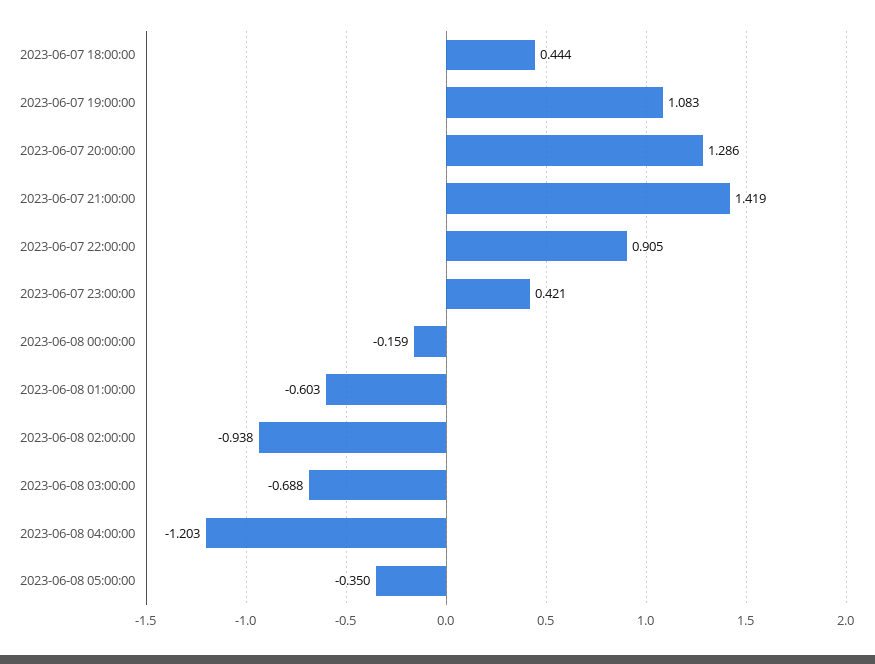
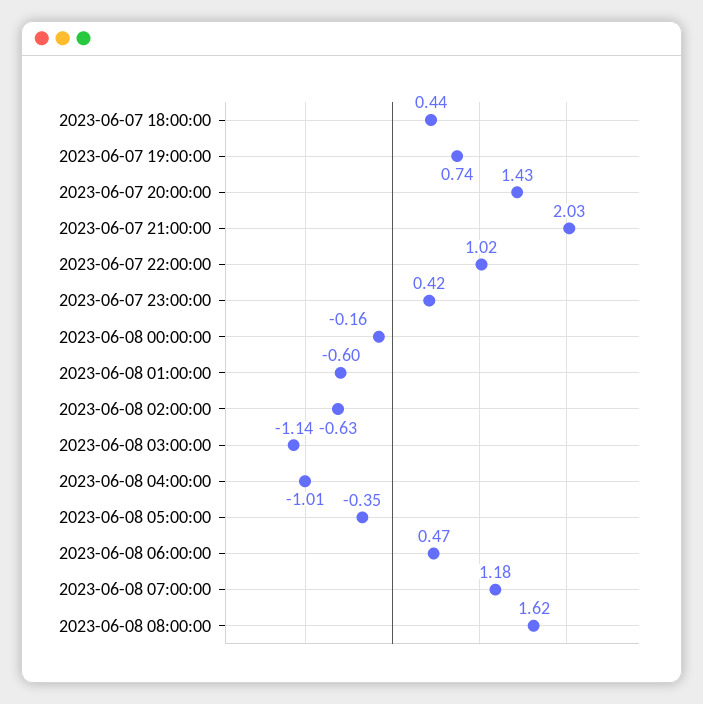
2023-06-07 19:00:00: 1.083 -> 0.74
2023-06-07 20:00:00: 1.286 -> 1.43
2023-06-07 21:00:00: 1.419 -> 2.03
2023-06-07 22:00:00: 0.905 -> 1.02
2023-06-08 02:00:00: -0.938 -> -0.63
2023-06-08 03:00:00: -0.688 -> -1.14
2023-06-08 04:00:00: -1.203 -> -1.01
2023-06-08 06:00:00: none -> 0.47
2023-06-08 07:00:00: none -> 1.18
2023-06-08 08:00:00: none -> 1.62

